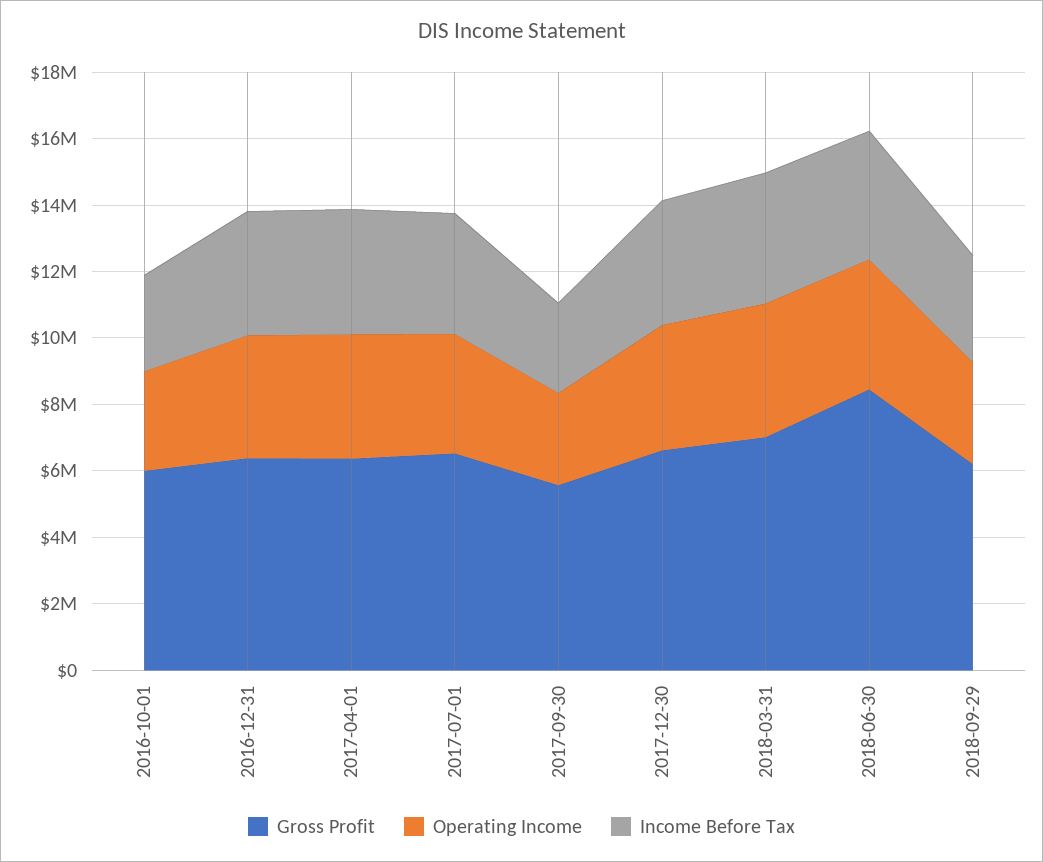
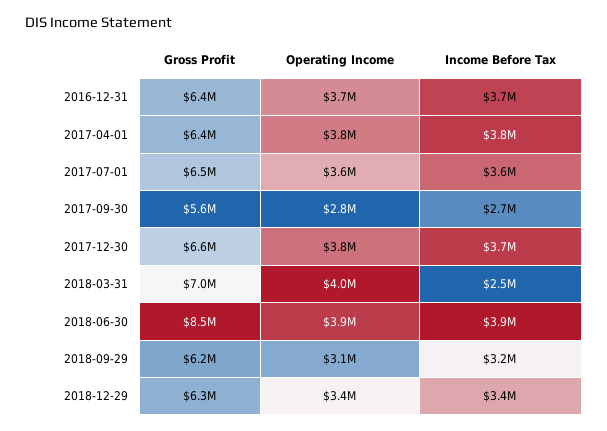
Gross Profit, 2016-10-01: 6000000 -> none
Operating Income, 2016-10-01: 3000000 -> none
Income Before Tax, 2016-10-01: 3000000 -> none
Income Before Tax, 2018-03-31: 4000000 -> 2500000
Gross Profit, 2018-12-29: none -> 6300000
Operating Income, 2018-12-29: none -> 3400000
Income Before Tax, 2018-12-29: none -> 3400000

